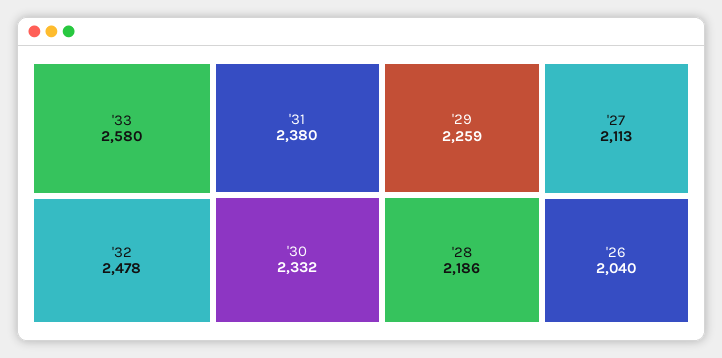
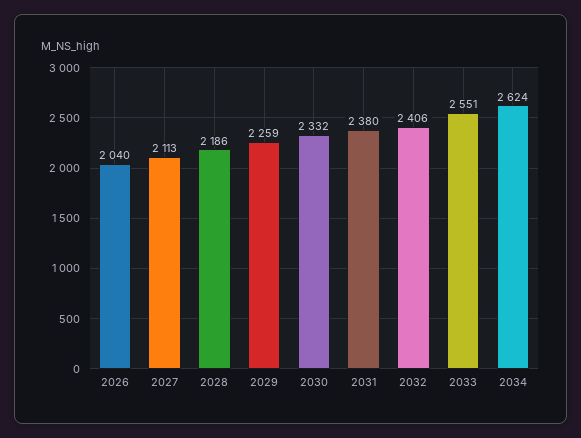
'33: 2580 -> 2551
'32: 2478 -> 2406
2034: none -> 2624

